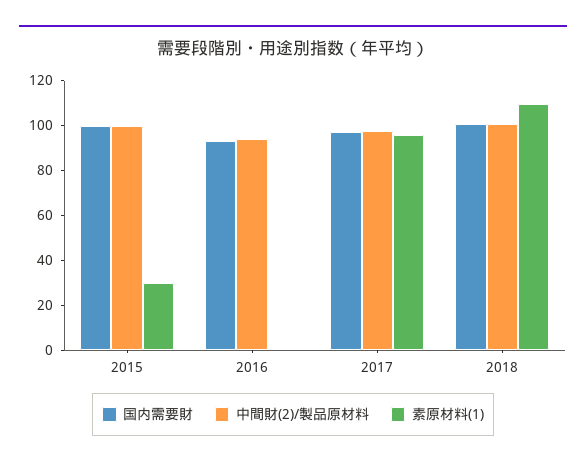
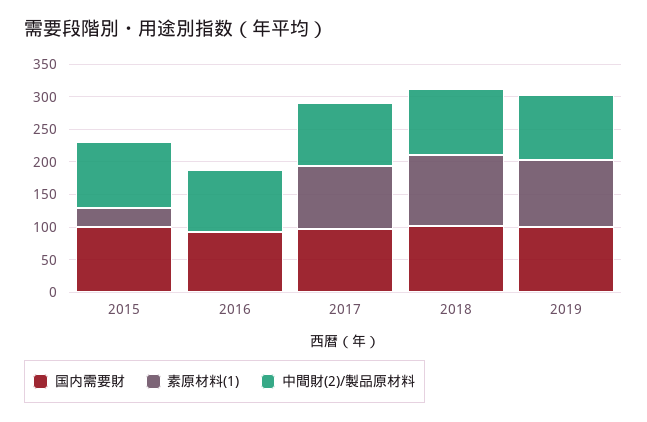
国内需要財, 2019: none -> 100
素原材料(1), 2019: none -> 100
中間財(2)/製品原材料, 2019: none -> 100

